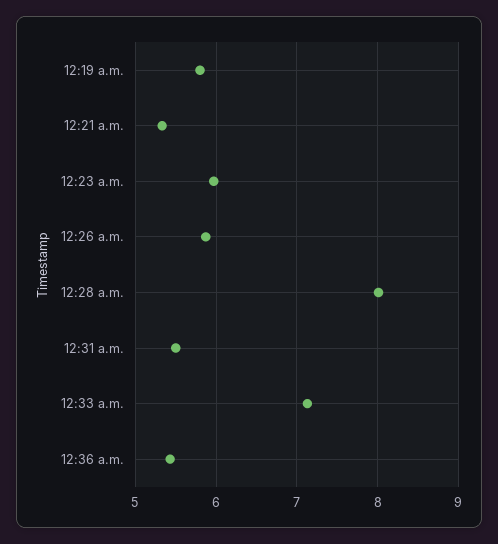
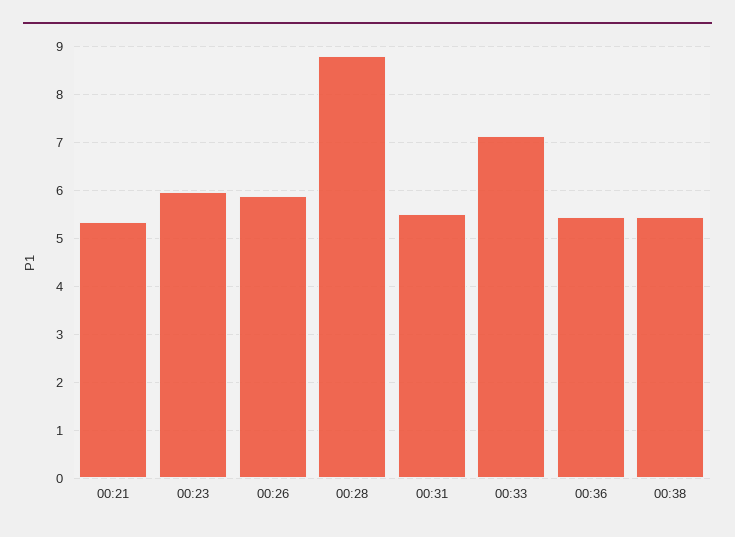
12:19 a.m.: 5.8 -> none
12:28 a.m.: 8 -> 8.8
00:38: none -> 5.4

